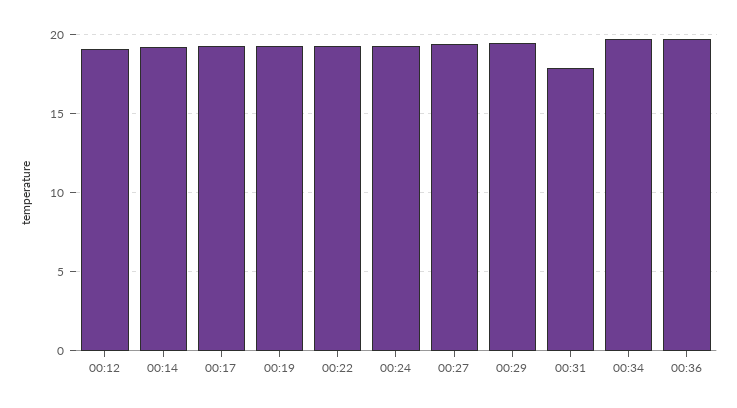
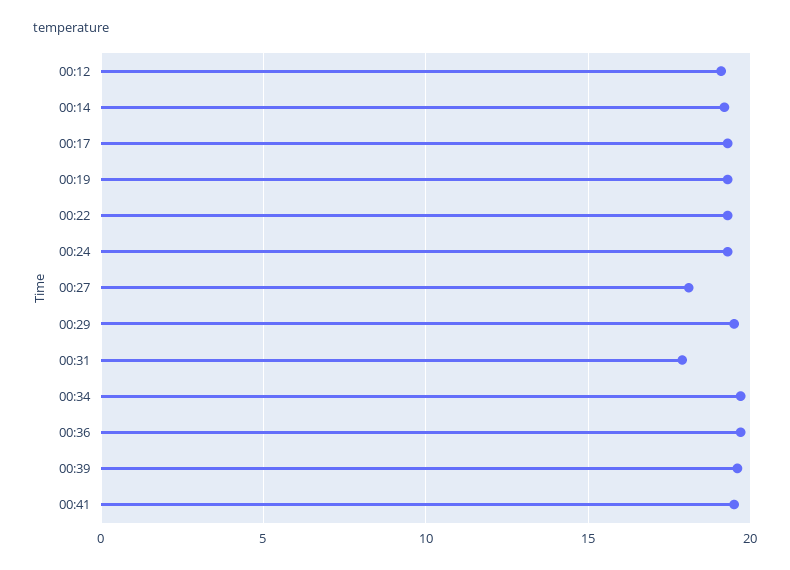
00:27: 19.5 -> 18
00:39: none -> 19.5
00:41: none -> 19.5

